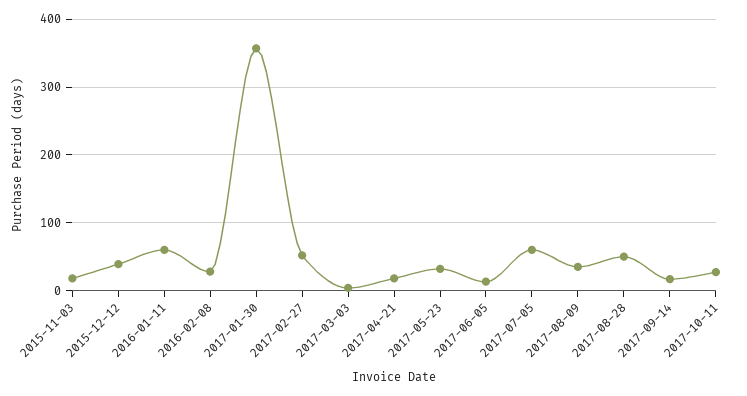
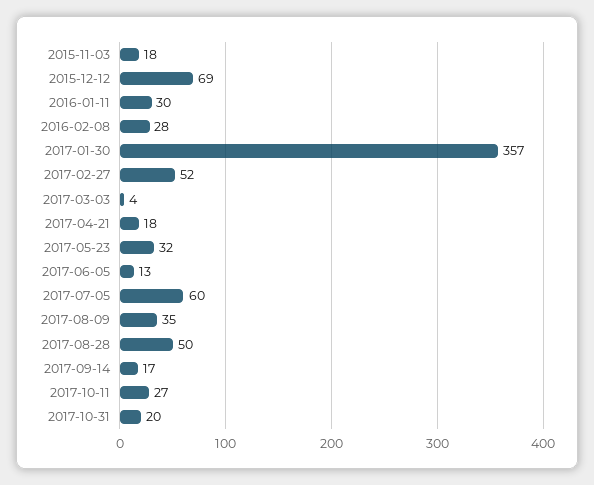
2015-12-12: 40 -> 69
2016-01-11: 60 -> 30
2017-10-31: none -> 20

